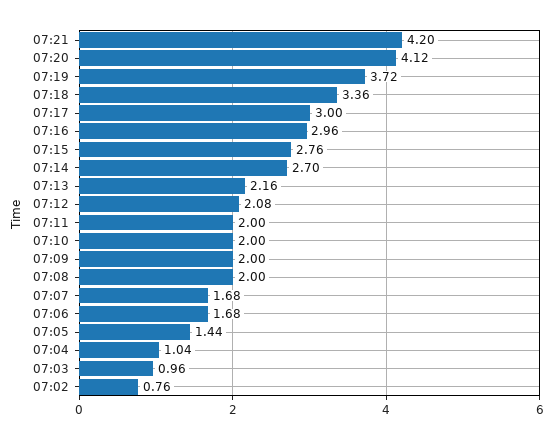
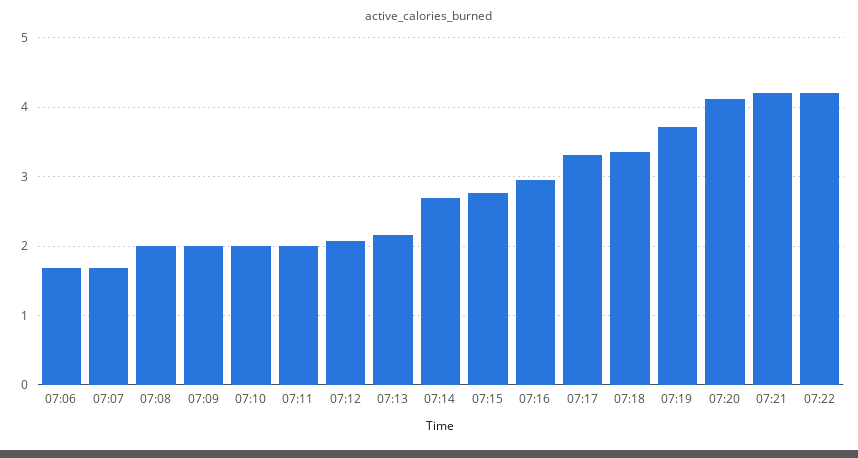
07:17: 3 -> 3.3
07:05: 1.44 -> none
07:04: 1.04 -> none
07:03: 0.96 -> none
07:02: 0.76 -> none
07:22: none -> 4.2

